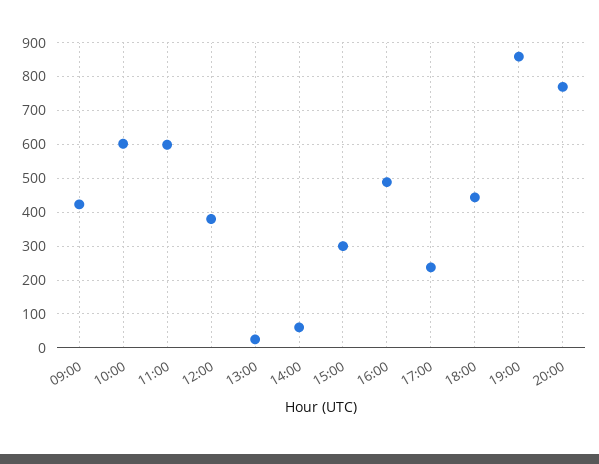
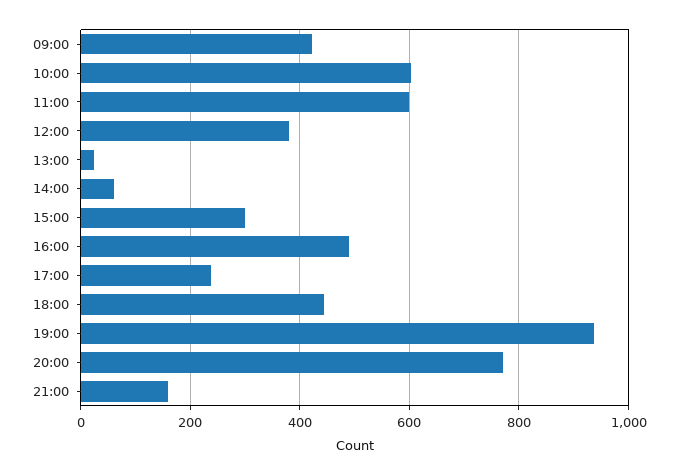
19:00: 860 -> 940
21:00: none -> 160

